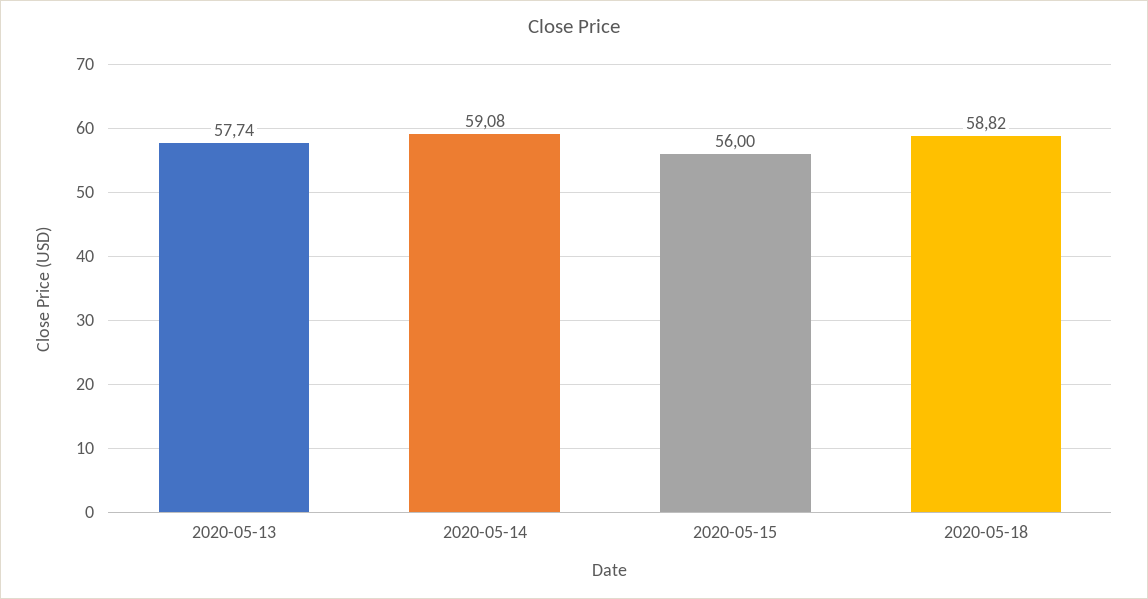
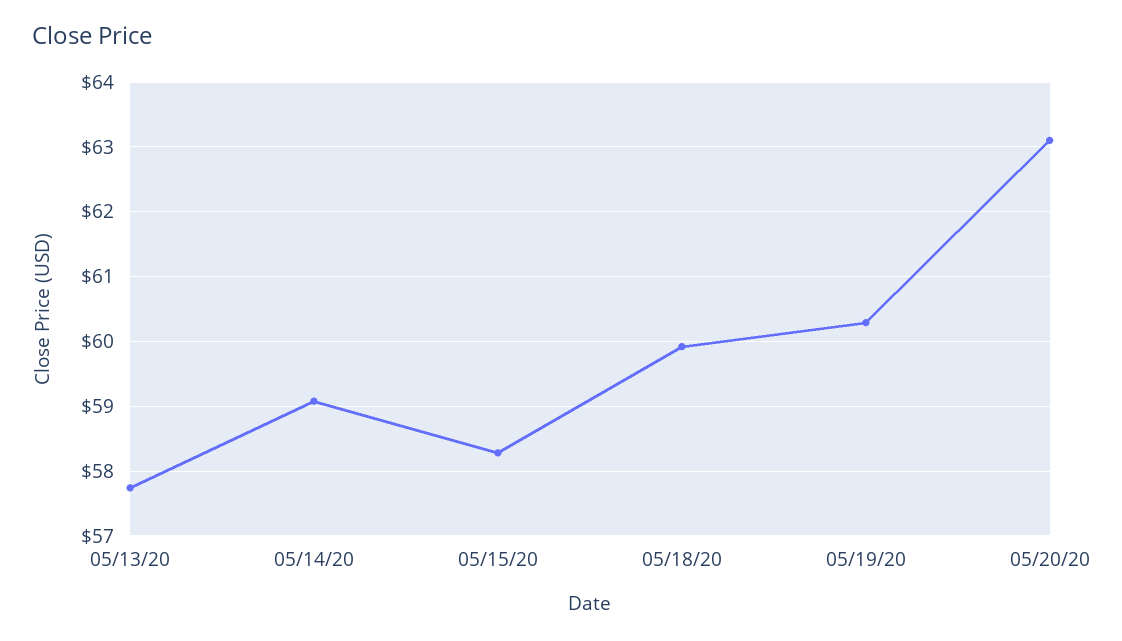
2020-05-15: 56 -> 58.3
2020-05-18: 58.82 -> 59.9
05/19/20: none -> 60.3
05/20/20: none -> 63.1

